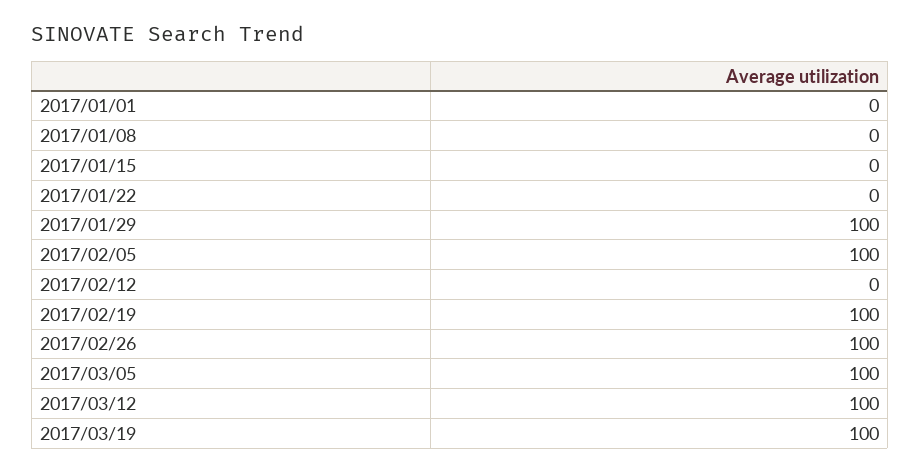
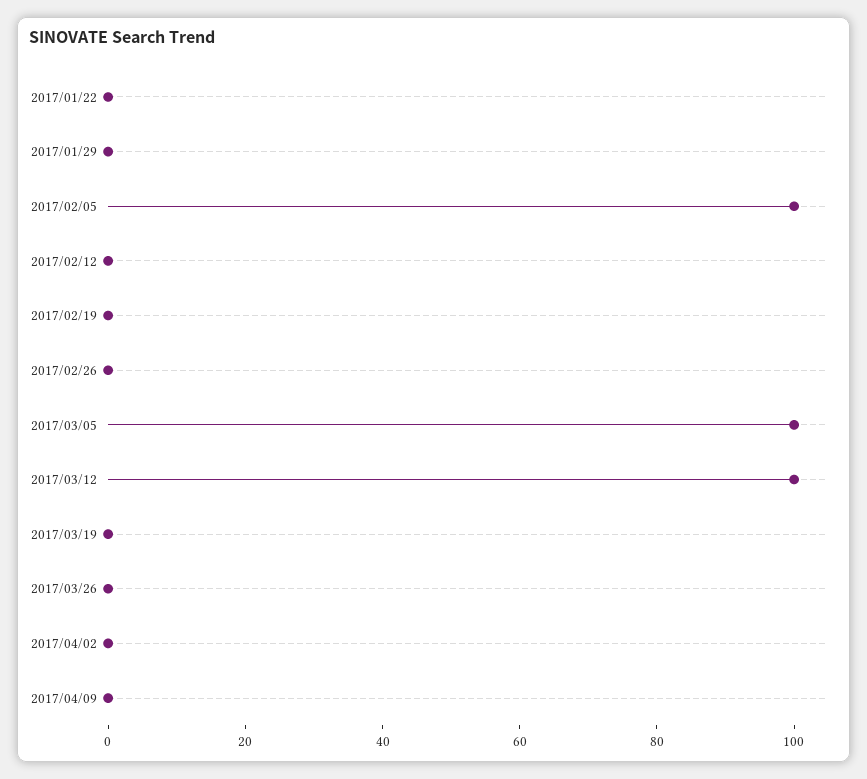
2017/01/01: 0 -> none
2017/01/08: 0 -> none
2017/01/15: 0 -> none
2017/01/29: 100 -> 0
2017/02/19: 100 -> 0
2017/02/26: 100 -> 0
2017/03/19: 100 -> 0
2017/03/26: none -> 0
2017/04/02: none -> 0
2017/04/09: none -> 0

